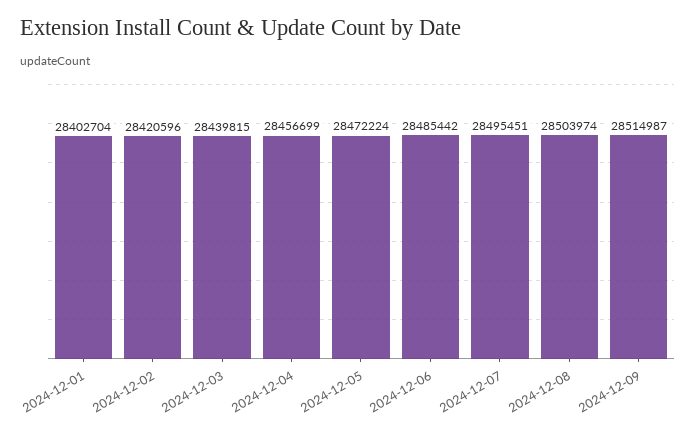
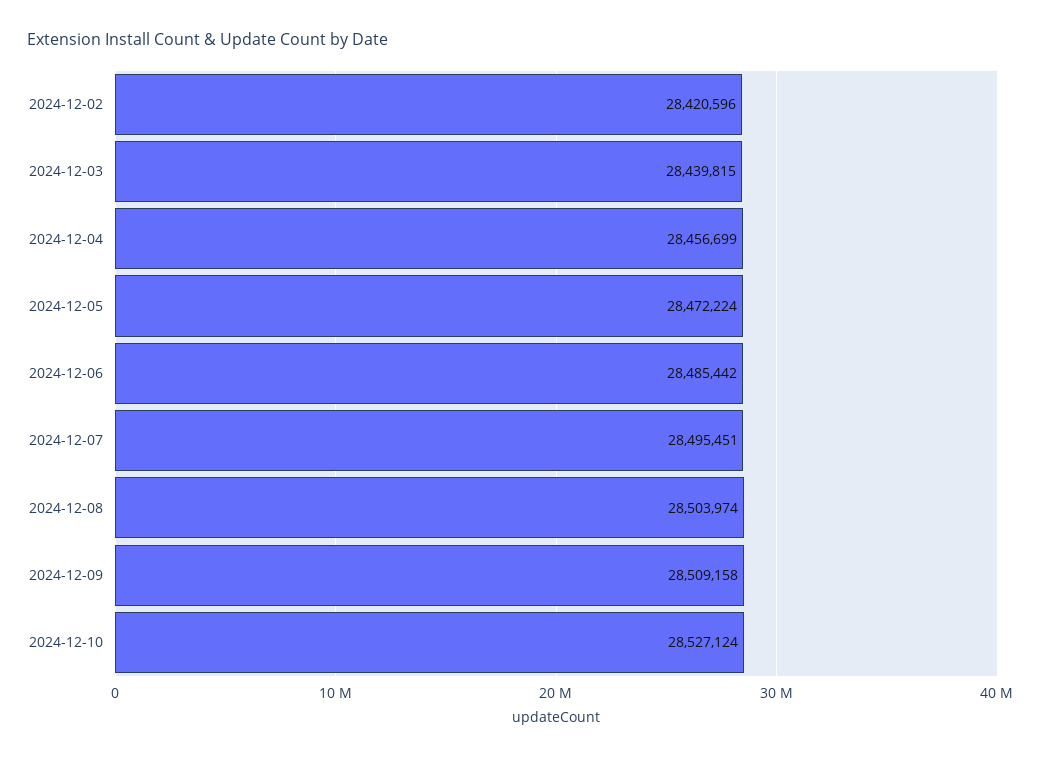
2024-12-01: 28402704 -> none
2024-12-09: 28514987 -> 28509158
2024-12-10: none -> 28527124

